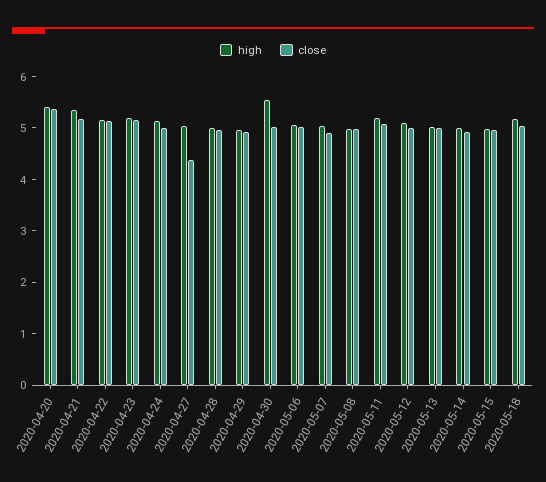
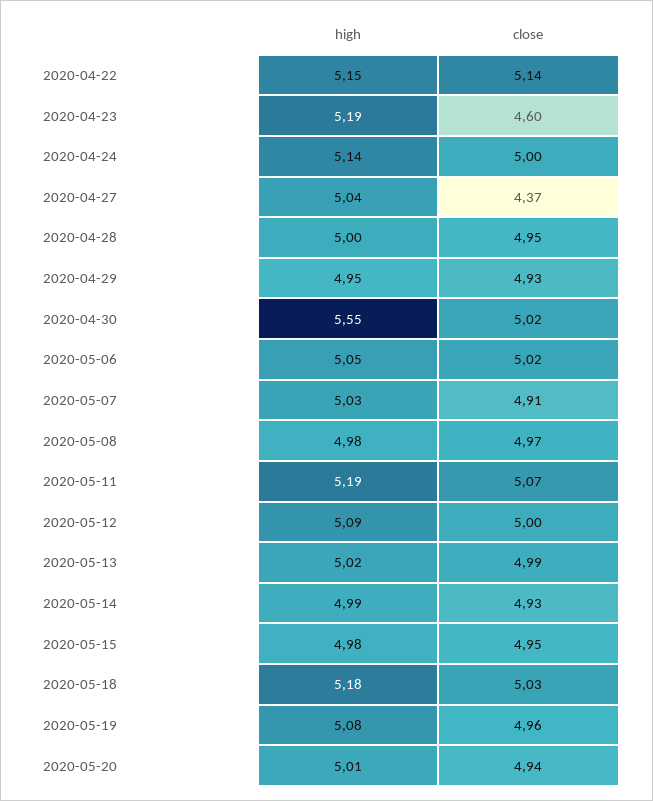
high, 2020-04-20: 5.4 -> none
close, 2020-04-20: 5.4 -> none
high, 2020-04-21: 5.4 -> none
close, 2020-04-21: 5.2 -> none
close, 2020-04-23: 5.2 -> 4.6
high, 2020-05-19: none -> 5.08
close, 2020-05-19: none -> 4.96
high, 2020-05-20: none -> 5.01
close, 2020-05-20: none -> 4.94

